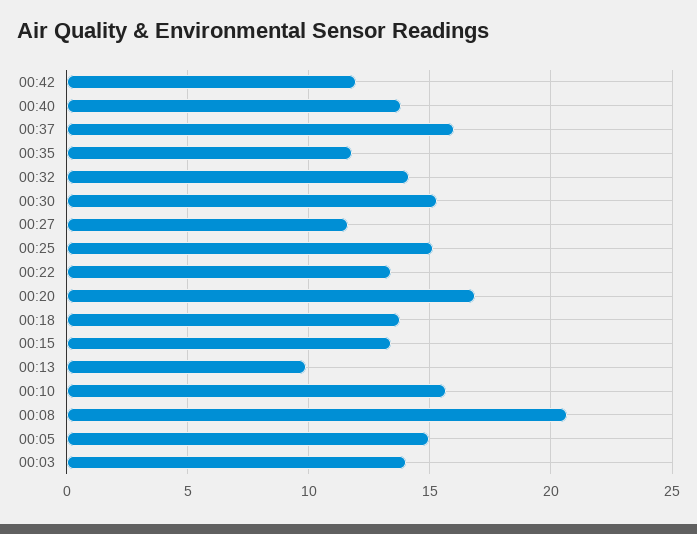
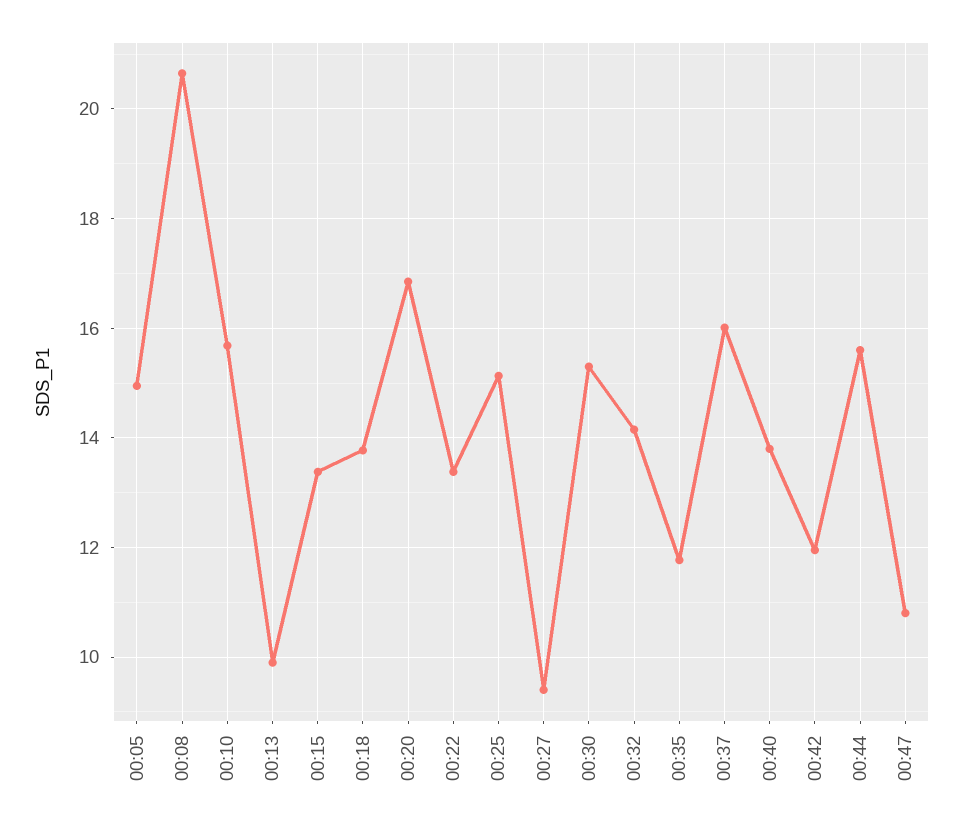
00:27: 11.5 -> 9.4
00:03: 14 -> none
00:44: none -> 15.6
00:47: none -> 10.8

